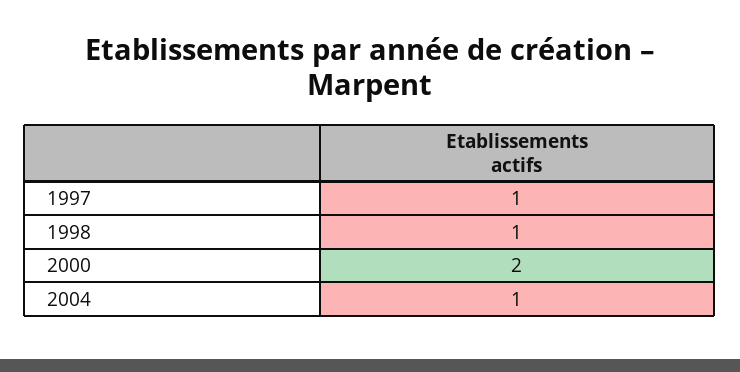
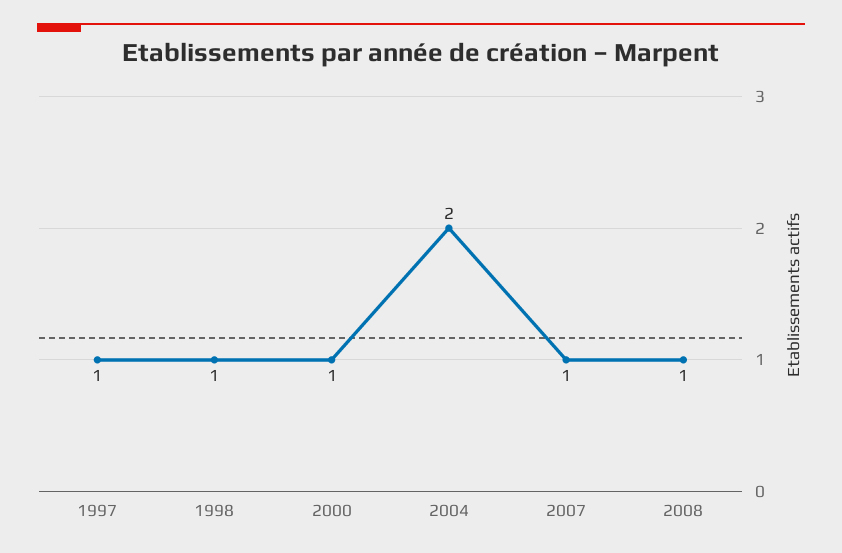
2000: 2 -> 1
2004: 1 -> 2
2007: none -> 1
2008: none -> 1

